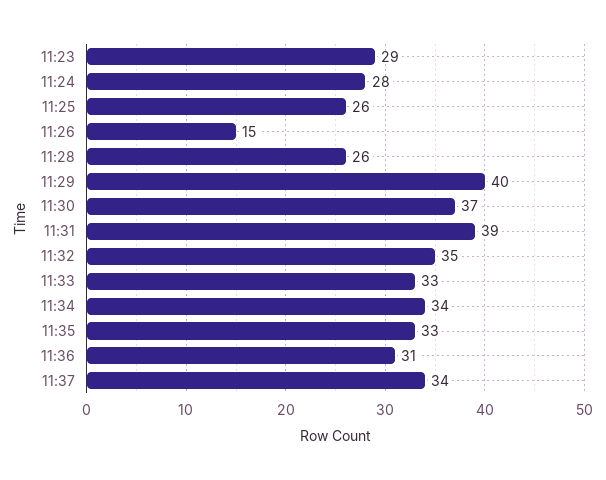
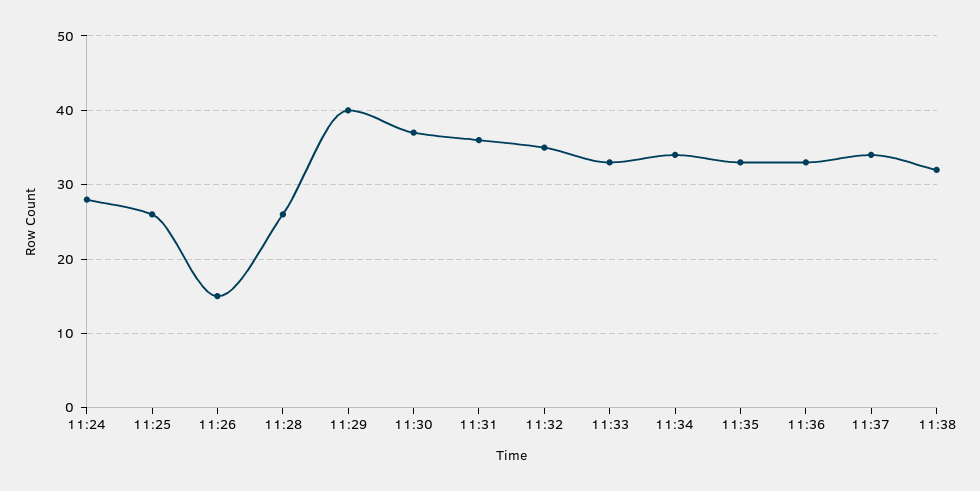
11:23: 29 -> none
11:31: 39 -> 36
11:36: 31 -> 33
11:38: none -> 32

